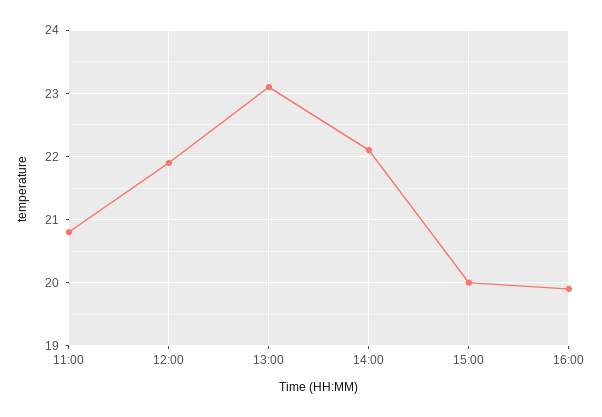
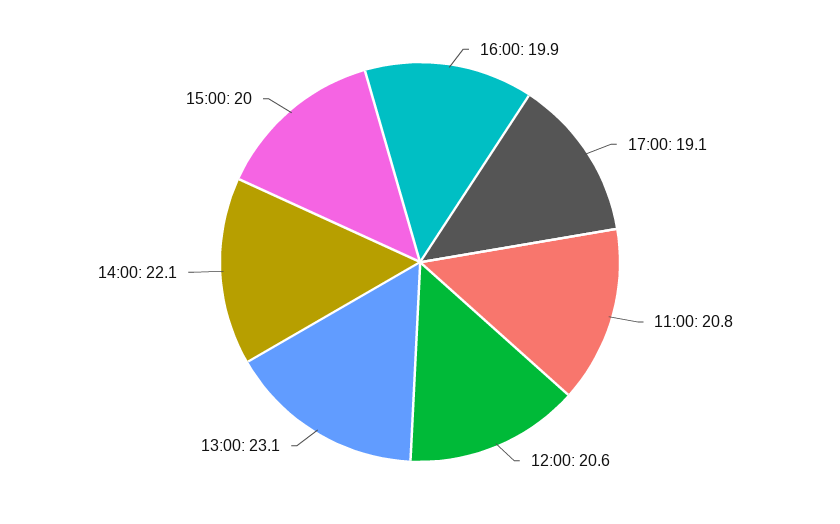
12:00: 21.9 -> 20.6
17:00: none -> 19.1

